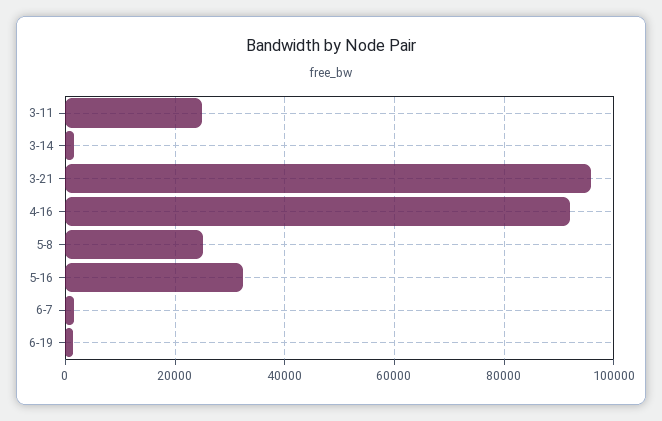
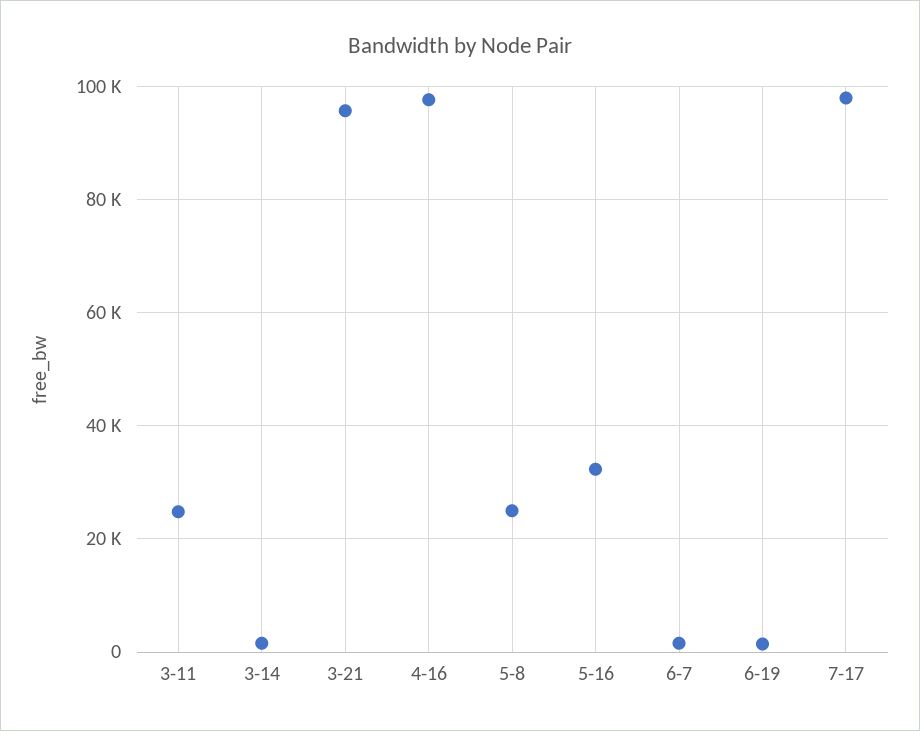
4-16: 92000 -> 98000
7-17: none -> 98000

